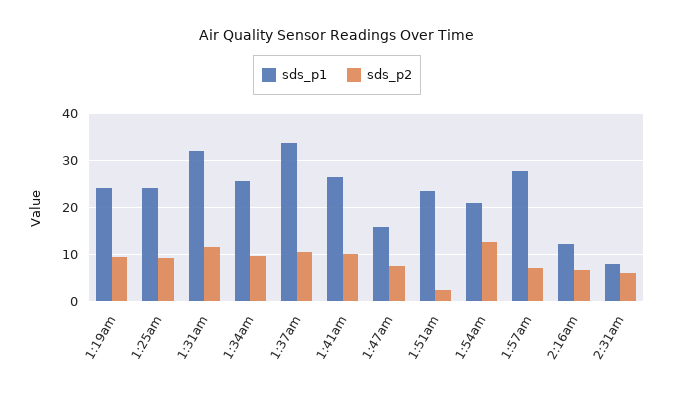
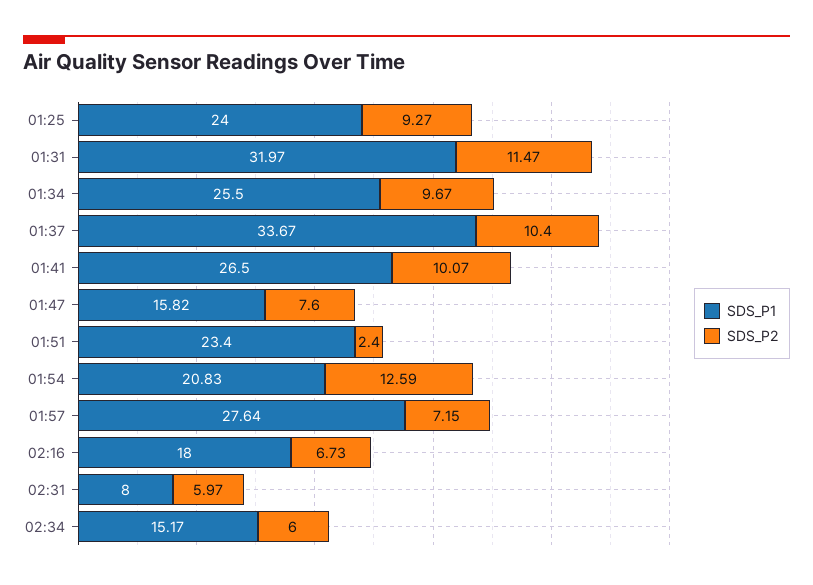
sds_p1, 1:19am: 24 -> none
sds_p2, 1:19am: 10 -> none
sds_p1, 2:16am: 12 -> 18
sds_p1, 02:34: none -> 15.17
sds_p2, 02:34: none -> 6

